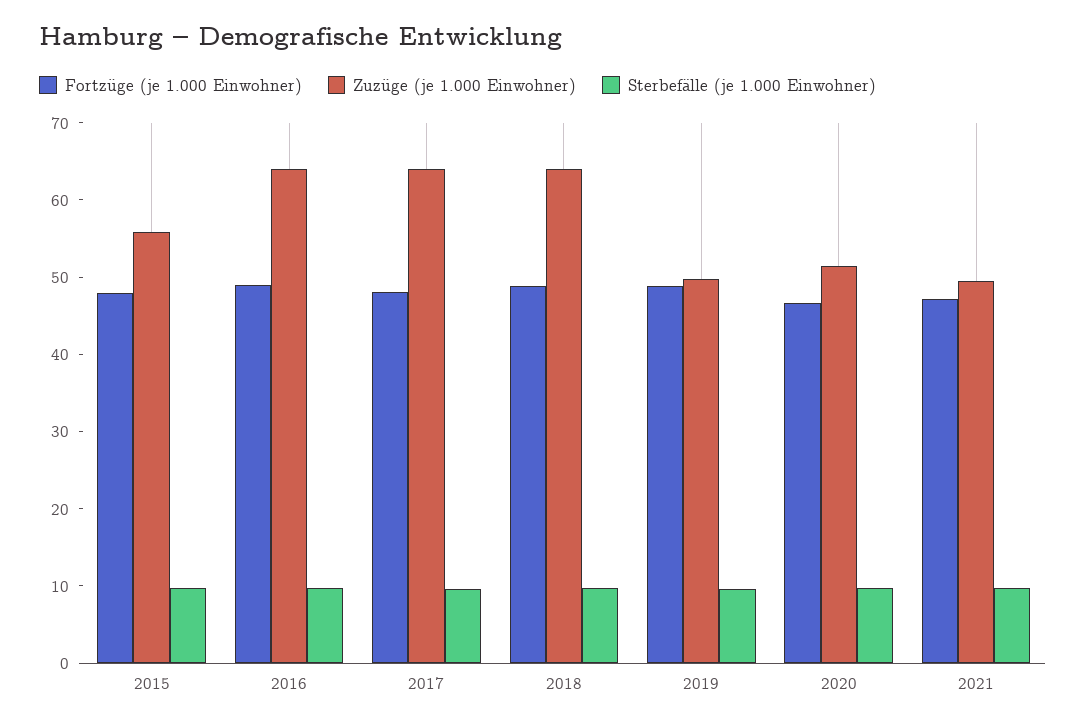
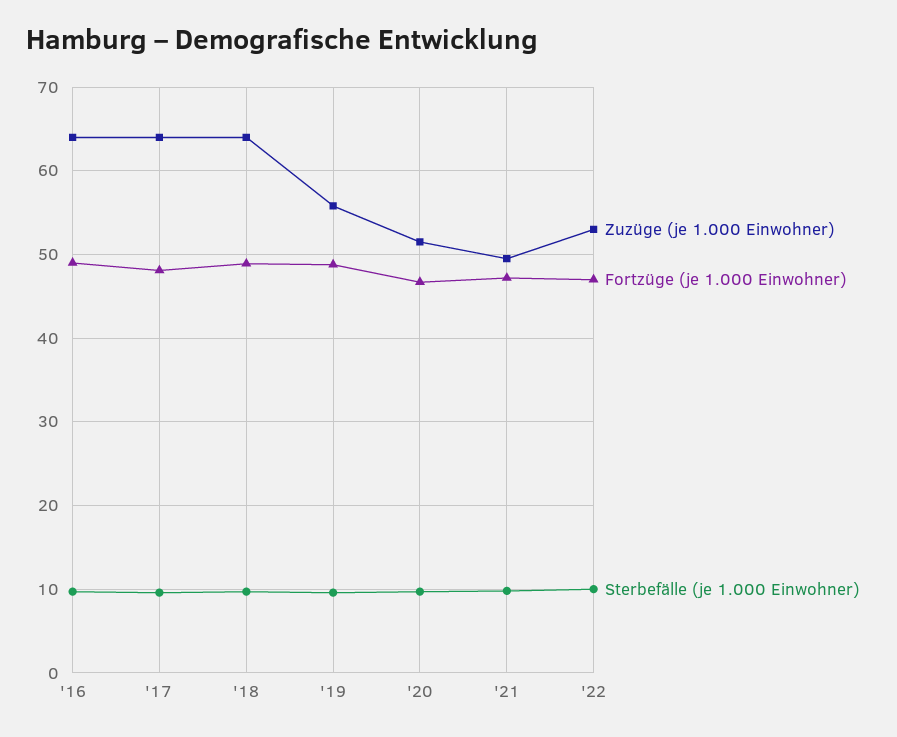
Fortzüge (je 1.000 Einwohner), 2015: 48 -> none
Zuzüge (je 1.000 Einwohner), 2015: 56 -> none
Sterbefälle (je 1.000 Einwohner), 2015: 10 -> none
Zuzüge (je 1.000 Einwohner), 2019: 50 -> 56
Zuzüge (je 1.000 Einwohner), '22: none -> 53
Fortzüge (je 1.000 Einwohner), '22: none -> 47
Sterbefälle (je 1.000 Einwohner), '22: none -> 10

